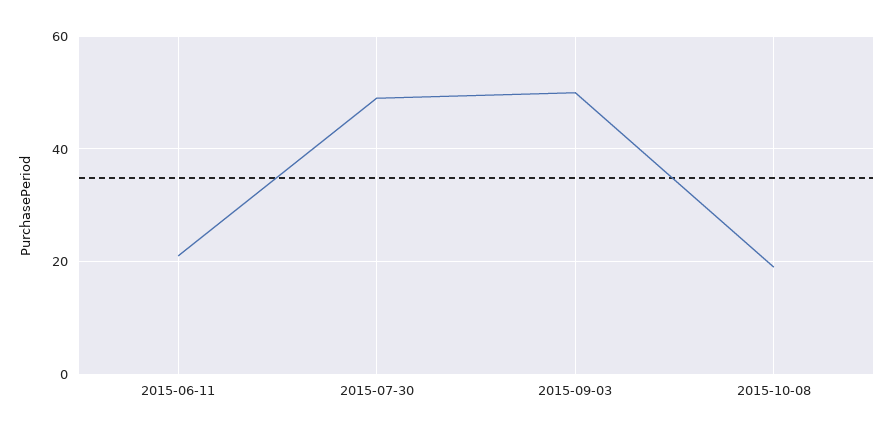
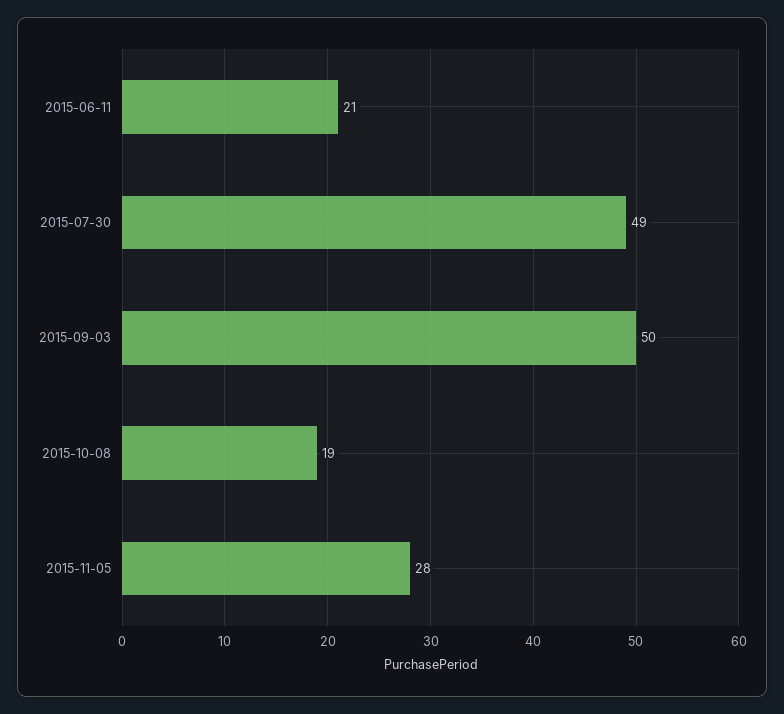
2015-11-05: none -> 28

